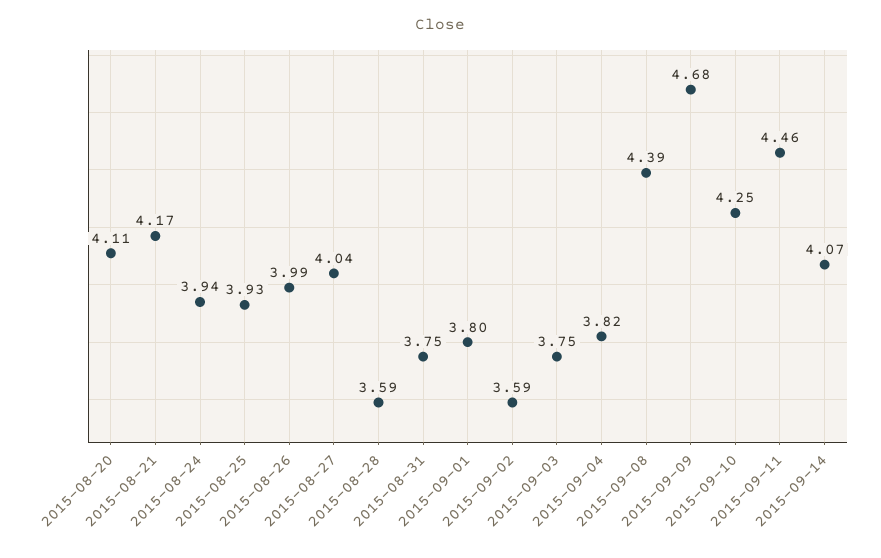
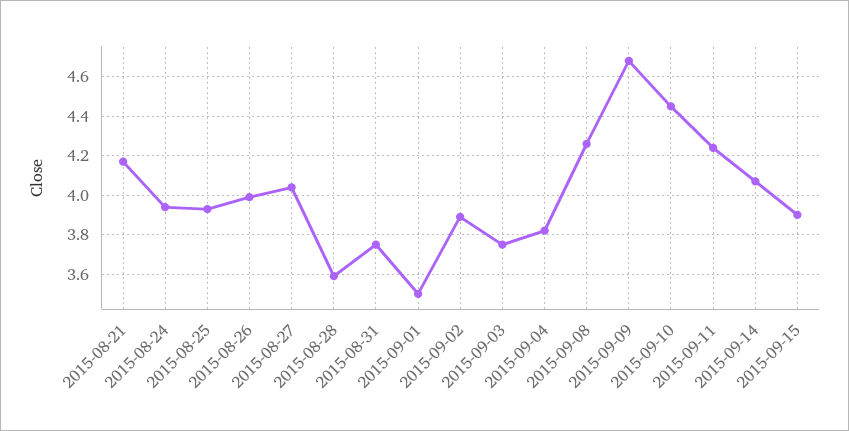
2015-08-20: 4.11 -> none
2015-09-01: 3.8 -> 3.5
2015-09-02: 3.59 -> 3.9
2015-09-08: 4.39 -> 4.25
2015-09-10: 4.25 -> 4.45
2015-09-11: 4.46 -> 4.25
2015-09-15: none -> 3.9

